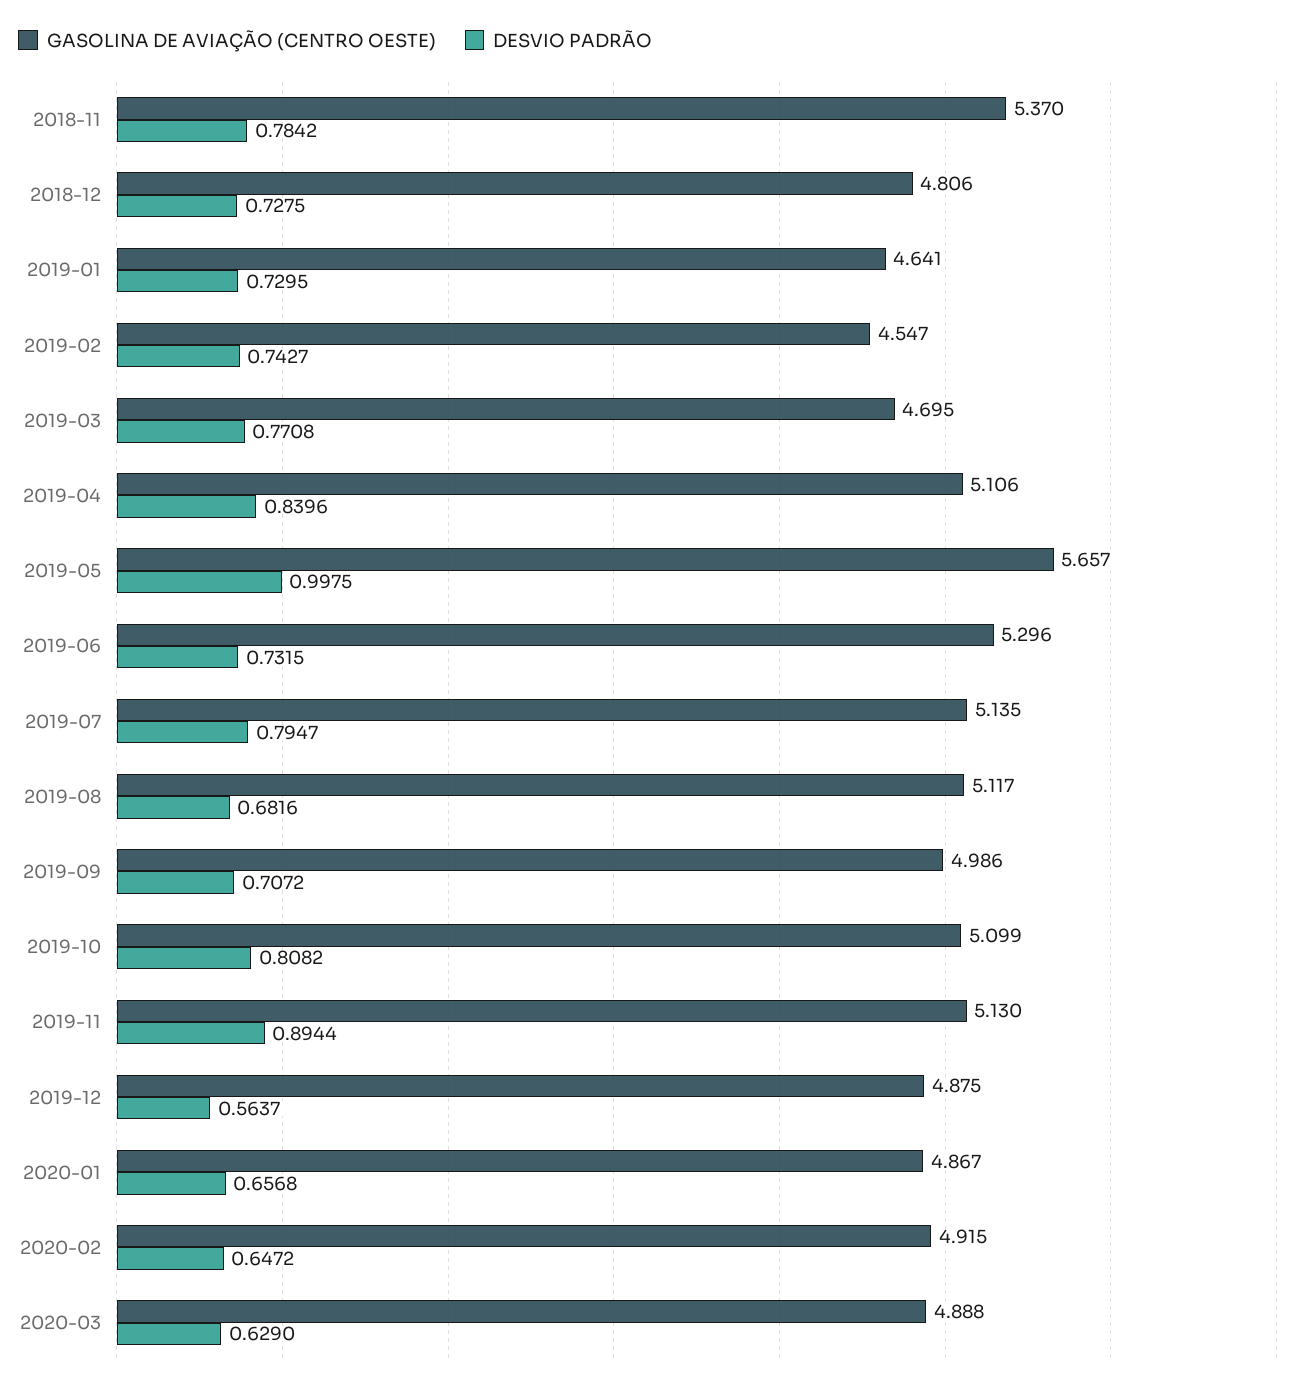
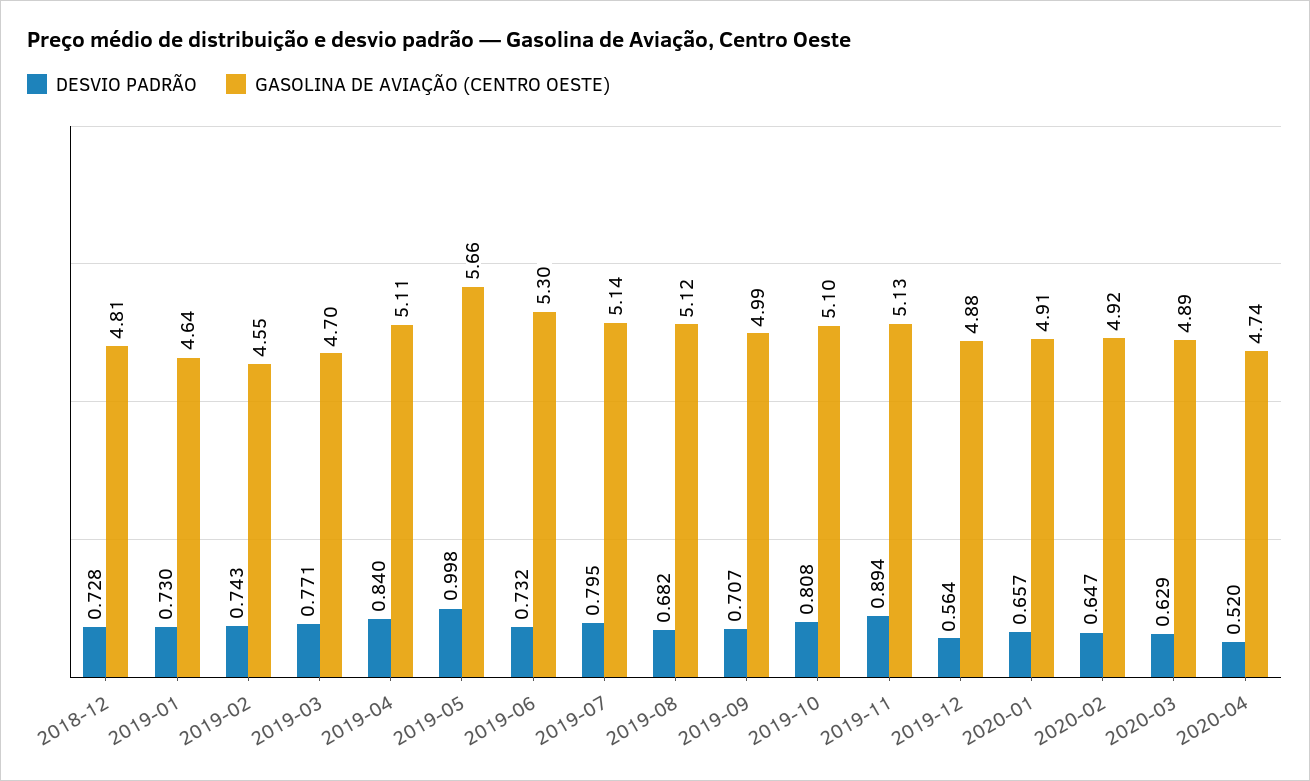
GASOLINA DE AVIAÇÃO (CENTRO OESTE), 2018-11: 5.37 -> none
DESVIO PADRÃO, 2018-11: 0.7842 -> none
GASOLINA DE AVIAÇÃO (CENTRO OESTE), 2020-01: 4.867 -> 4.91
DESVIO PADRÃO, 2020-04: none -> 0.52
GASOLINA DE AVIAÇÃO (CENTRO OESTE), 2020-04: none -> 4.74

